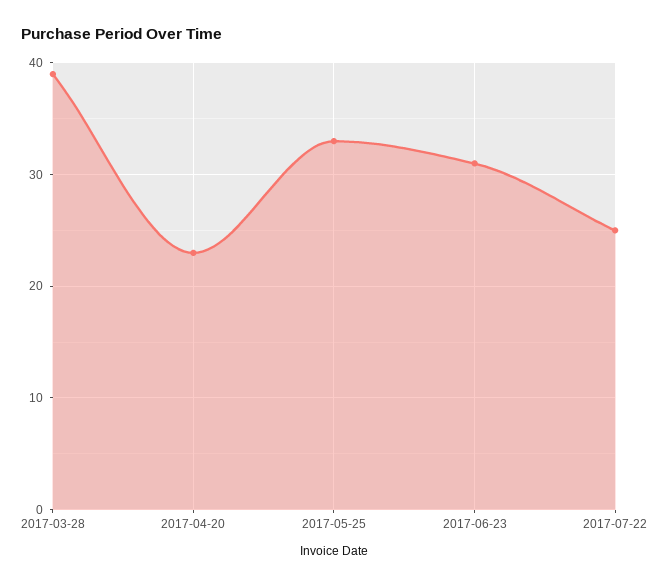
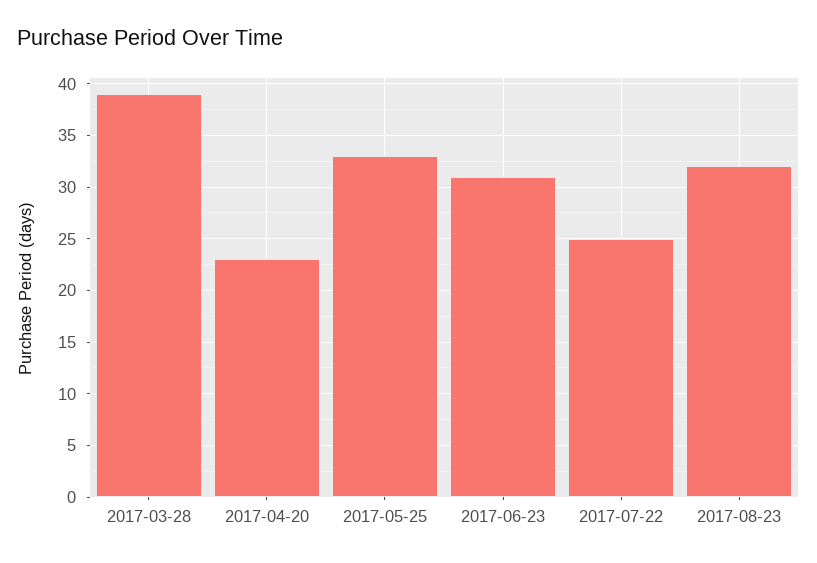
2017-08-23: none -> 32

